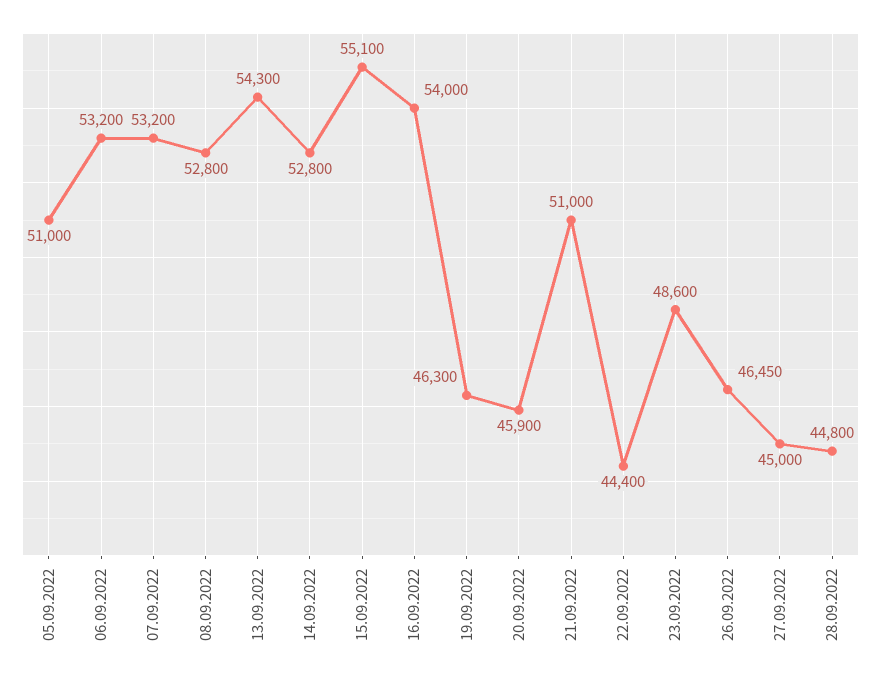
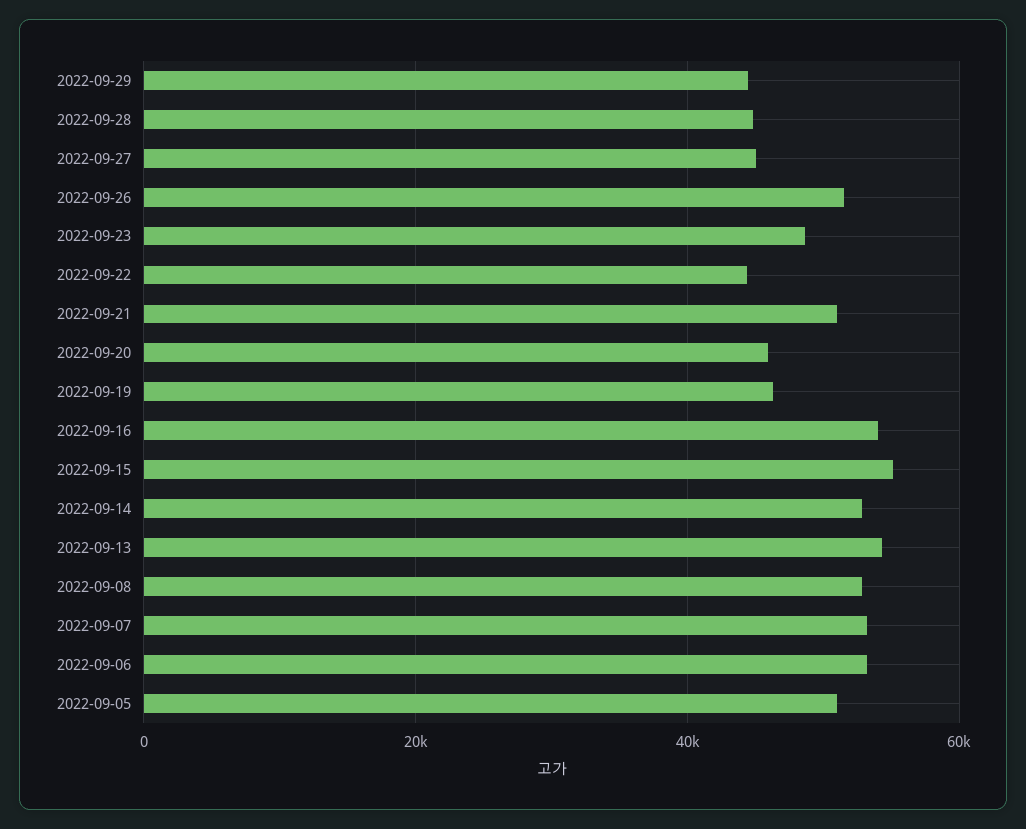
26.09.2022: 46450 -> 52000
2022-09-29: none -> 44000

